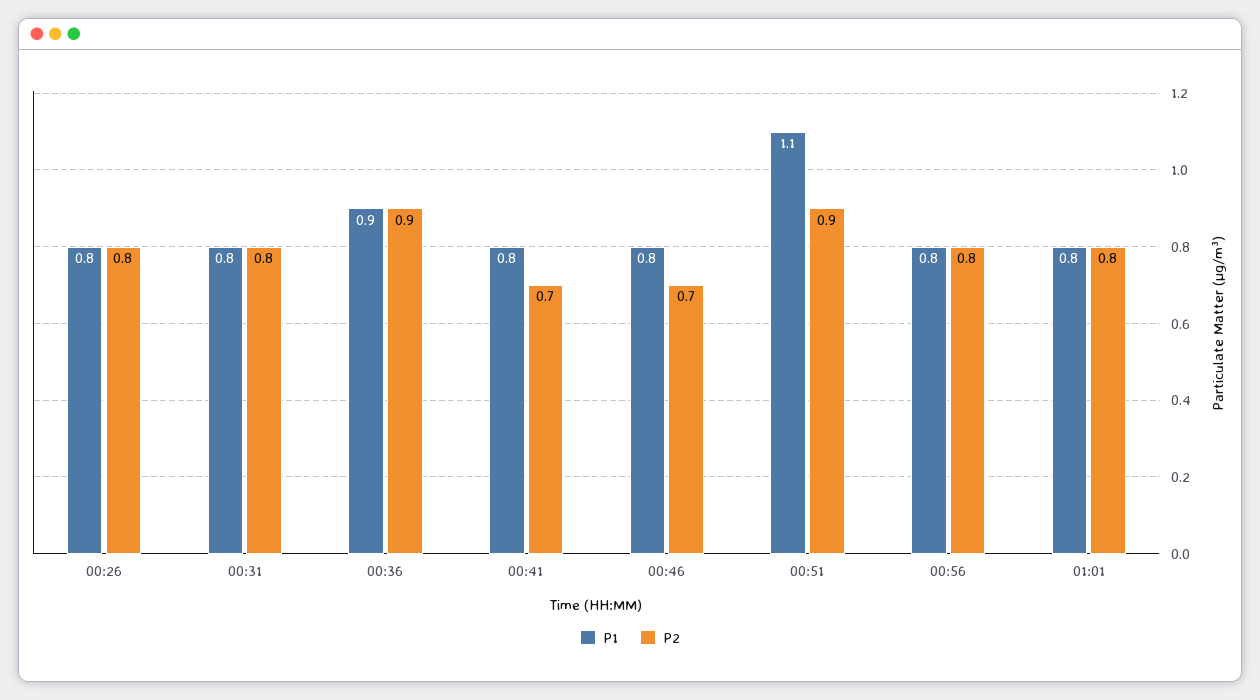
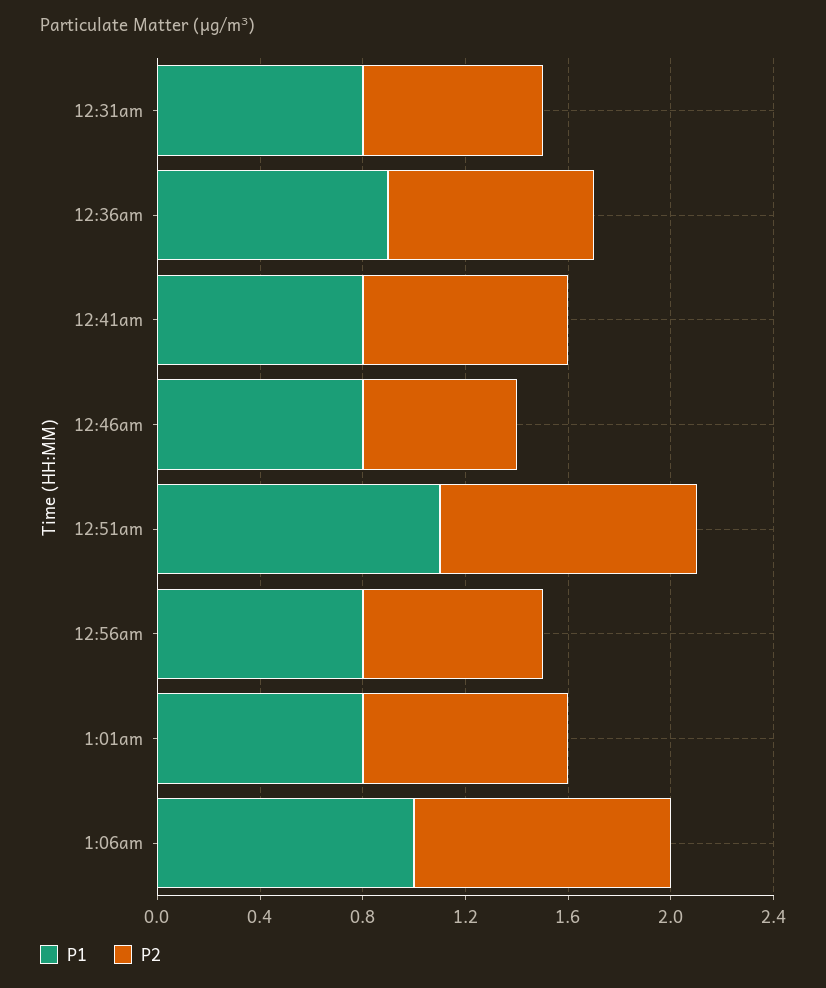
P1, 00:26: 0.8 -> none
P2, 00:26: 0.8 -> none
P2, 00:31: 0.8 -> 0.7
P2, 00:36: 0.9 -> 0.8
P2, 00:41: 0.7 -> 0.8
P2, 00:46: 0.7 -> 0.6
P2, 00:51: 0.9 -> 1
P2, 00:56: 0.8 -> 0.7
P1, 1:06am: none -> 1
P2, 1:06am: none -> 1

